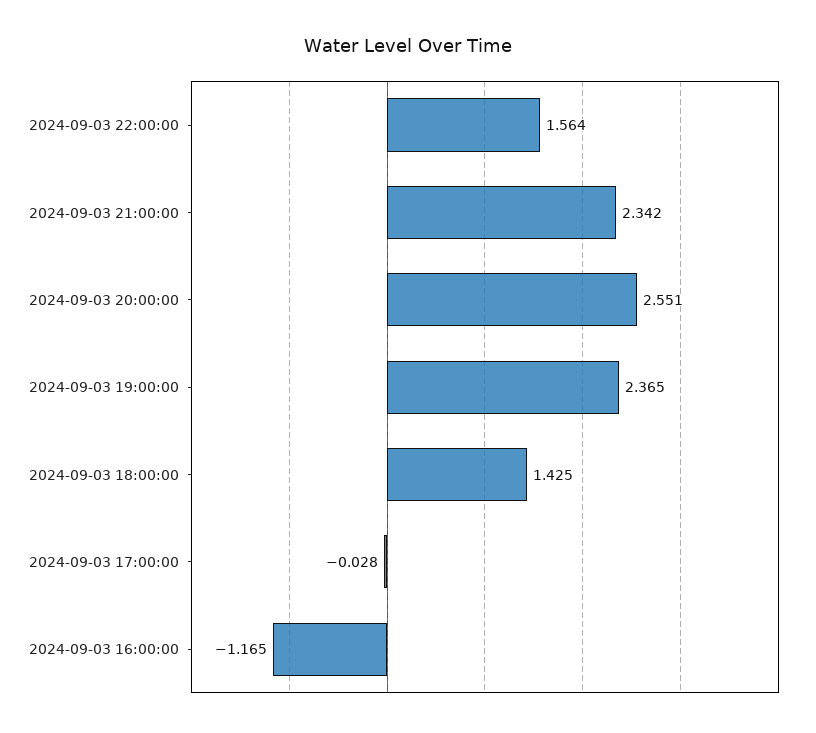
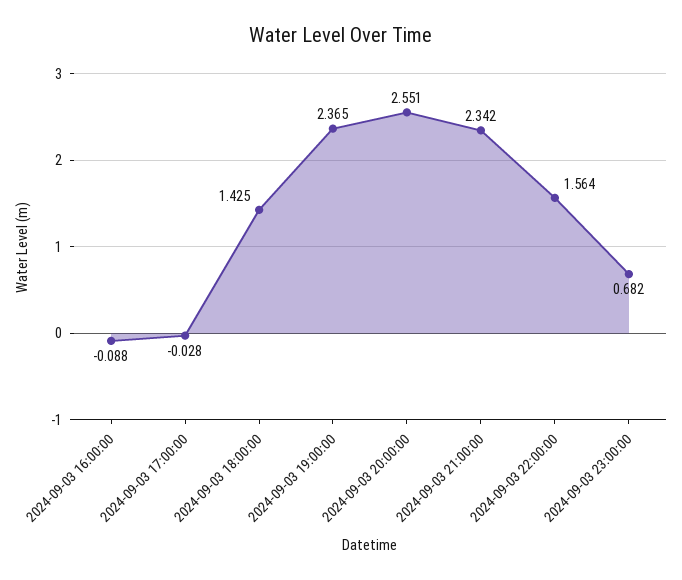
2024-09-03 16:00:00: -1.165 -> -0.088
2024-09-03 23:00:00: none -> 0.682

